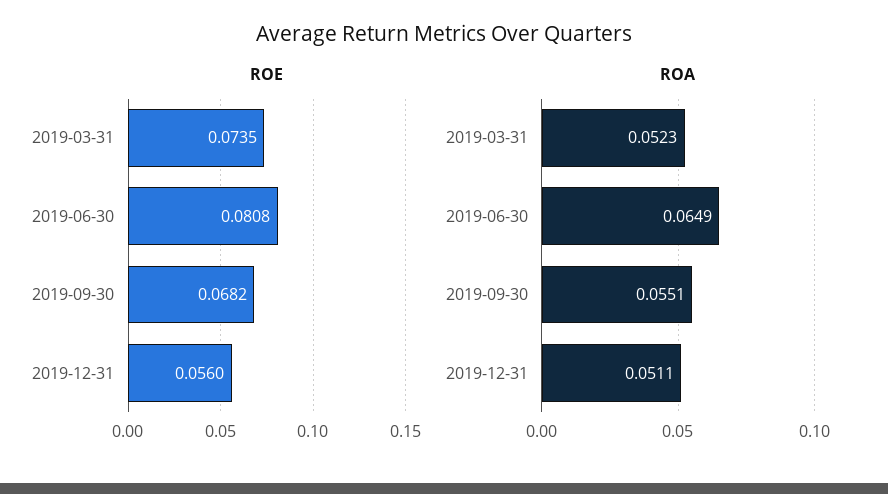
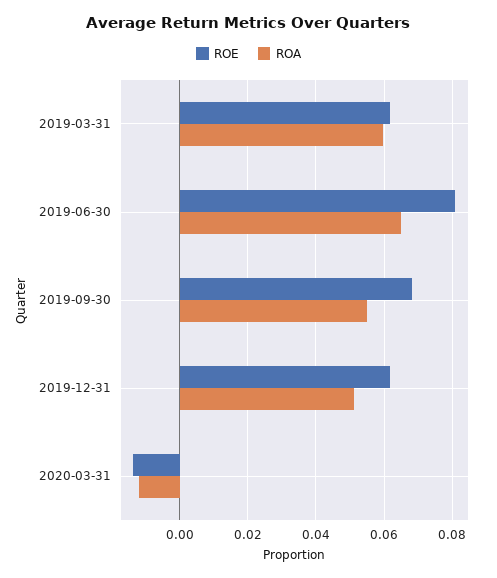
ROE, 2019-03-31: 0.0735 -> 0.062
ROE, 2019-12-31: 0.056 -> 0.062
ROA, 2019-03-31: 0.0523 -> 0.06
ROE, 2020-03-31: none -> -0.014
ROA, 2020-03-31: none -> -0.012

